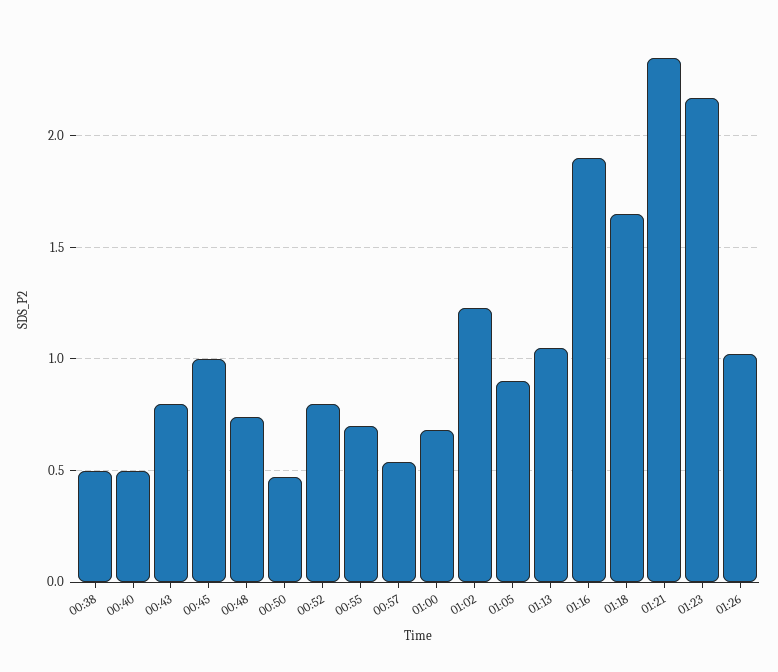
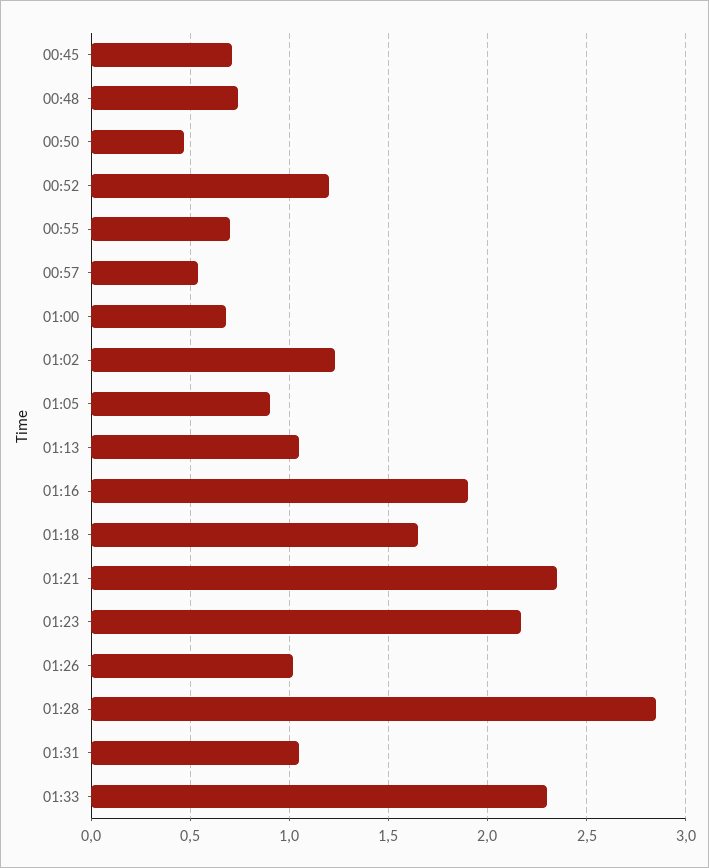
00:38: 0.5 -> none
00:40: 0.5 -> none
00:43: 0.8 -> none
00:45: 1 -> 0.7
00:52: 0.8 -> 1.2
01:28: none -> 2.85
01:31: none -> 1.05
01:33: none -> 2.3

